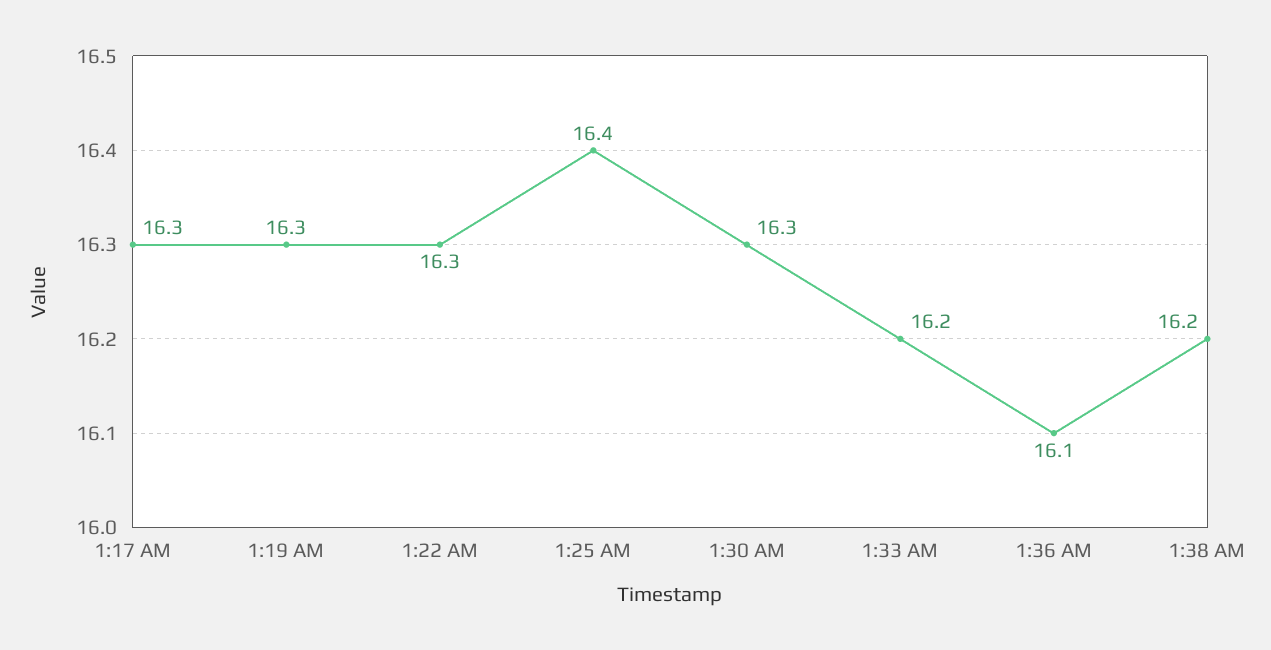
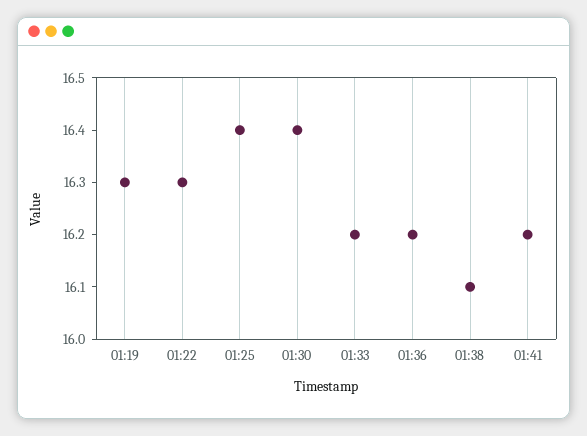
1:17 AM: 16.3 -> none
1:30 AM: 16.3 -> 16.4
1:36 AM: 16.1 -> 16.2
1:38 AM: 16.2 -> 16.1
01:41: none -> 16.2

